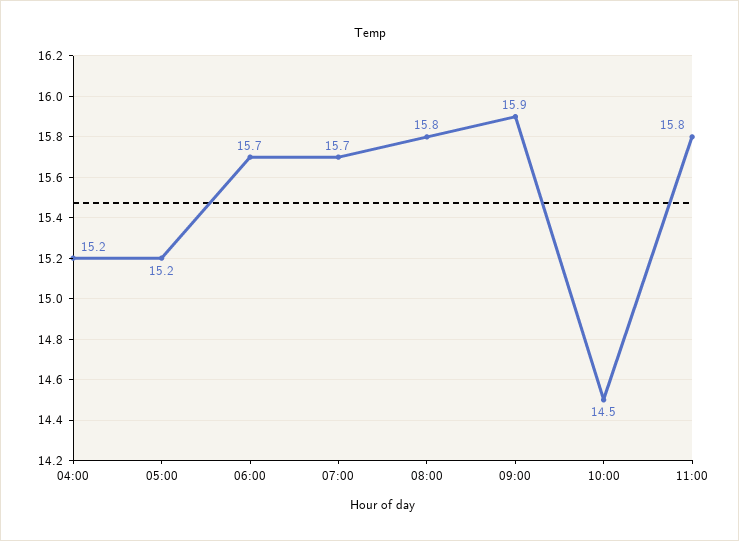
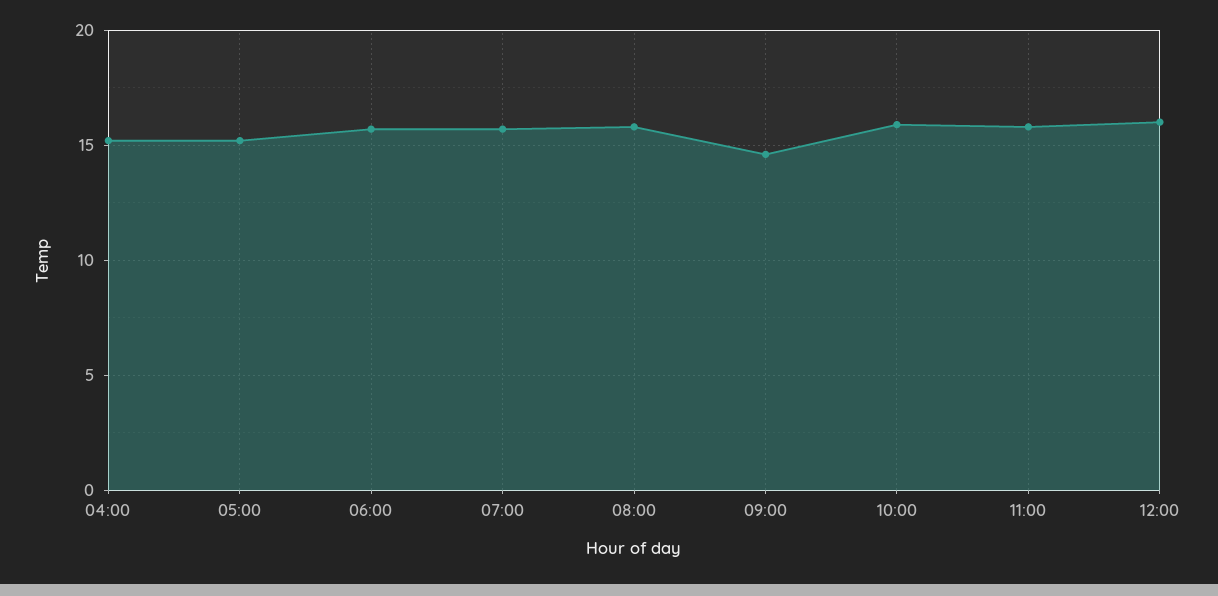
09:00: 15.9 -> 14.5
10:00: 14.5 -> 16
12:00: none -> 16

